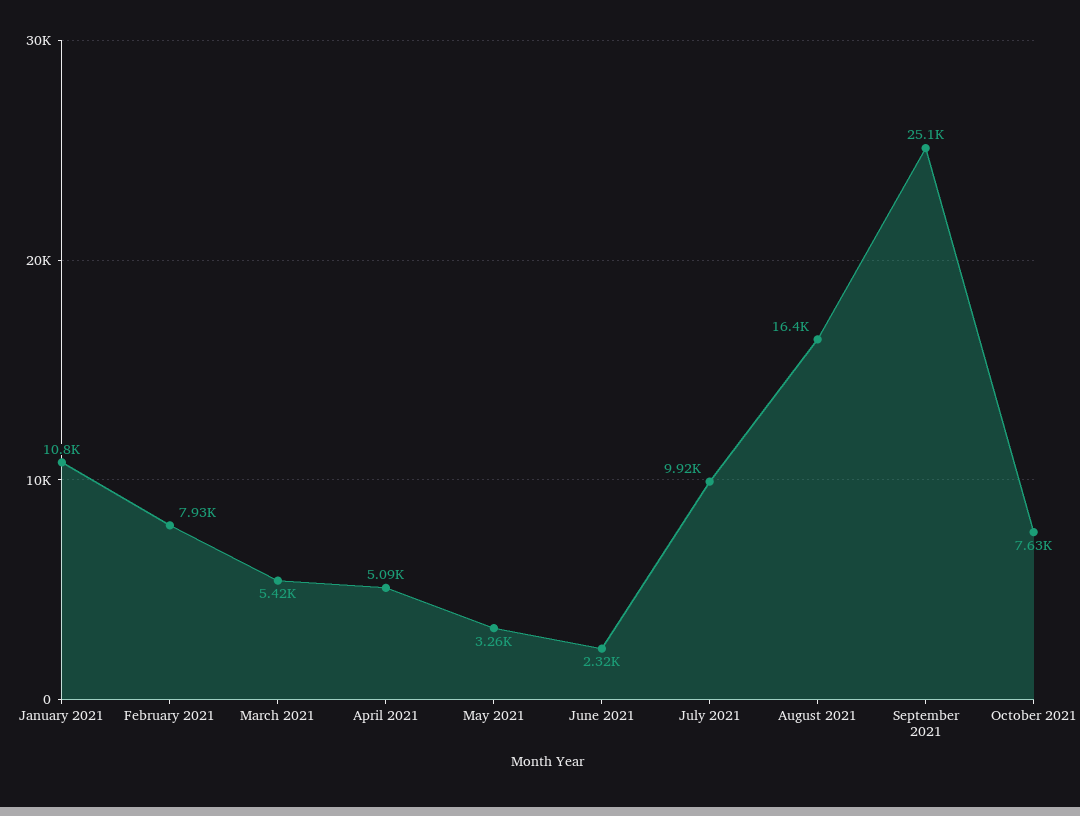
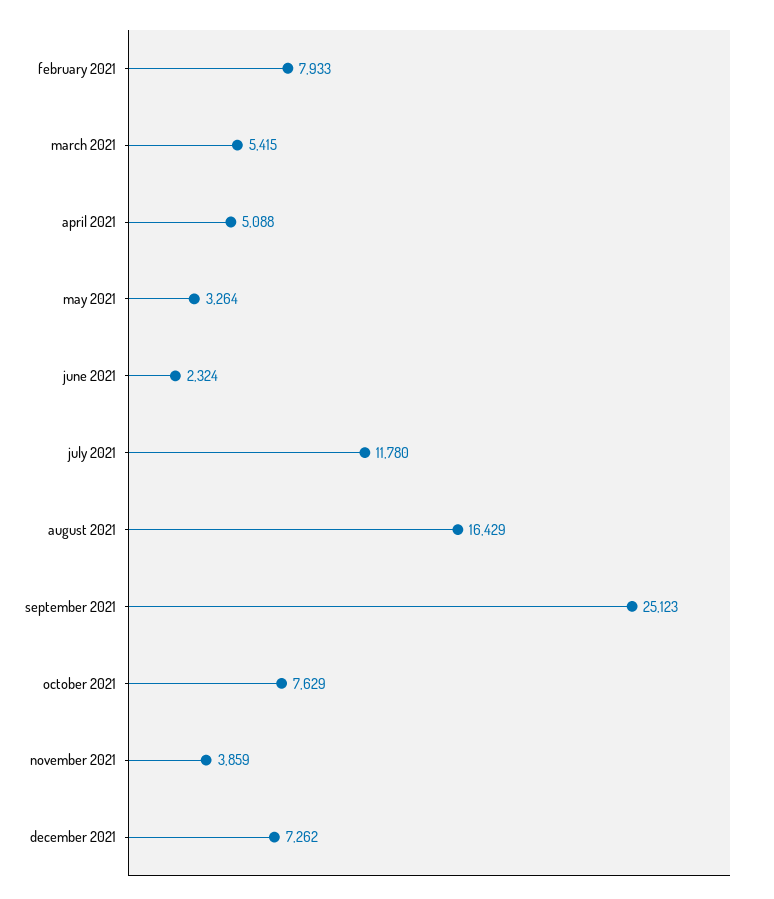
January 2021: 10800 -> none
July 2021: 9920 -> 11780
november 2021: none -> 3859
december 2021: none -> 7262

